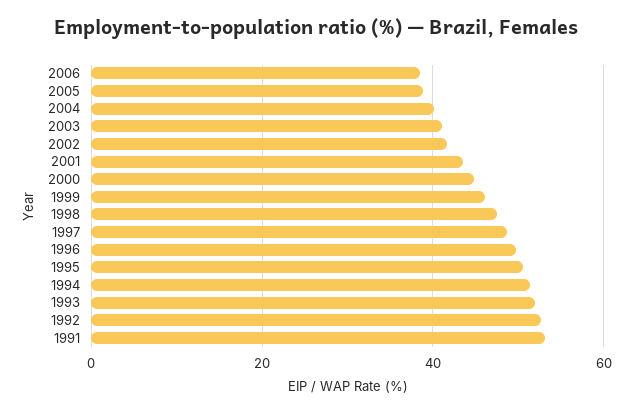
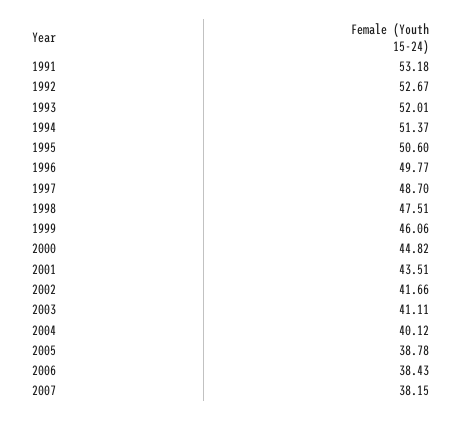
2007: none -> 38.15

